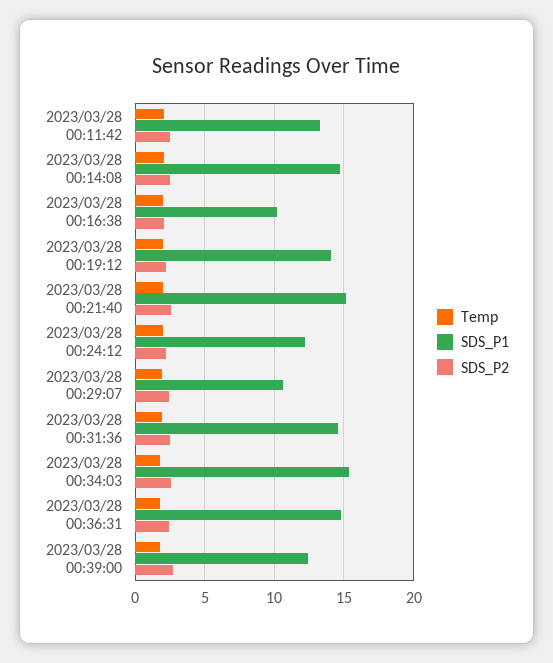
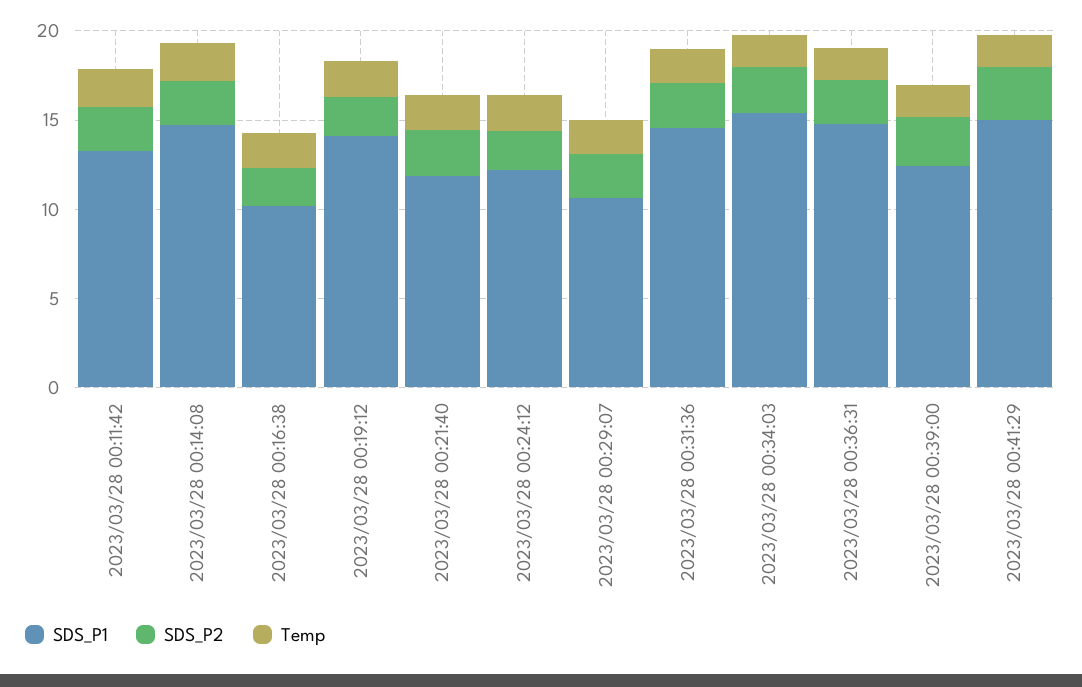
SDS_P1, 2023/03/28 00:21:40: 15 -> 12
SDS_P1, 2023/03/28 00:41:29: none -> 15
SDS_P2, 2023/03/28 00:41:29: none -> 3
Temp, 2023/03/28 00:41:29: none -> 2

